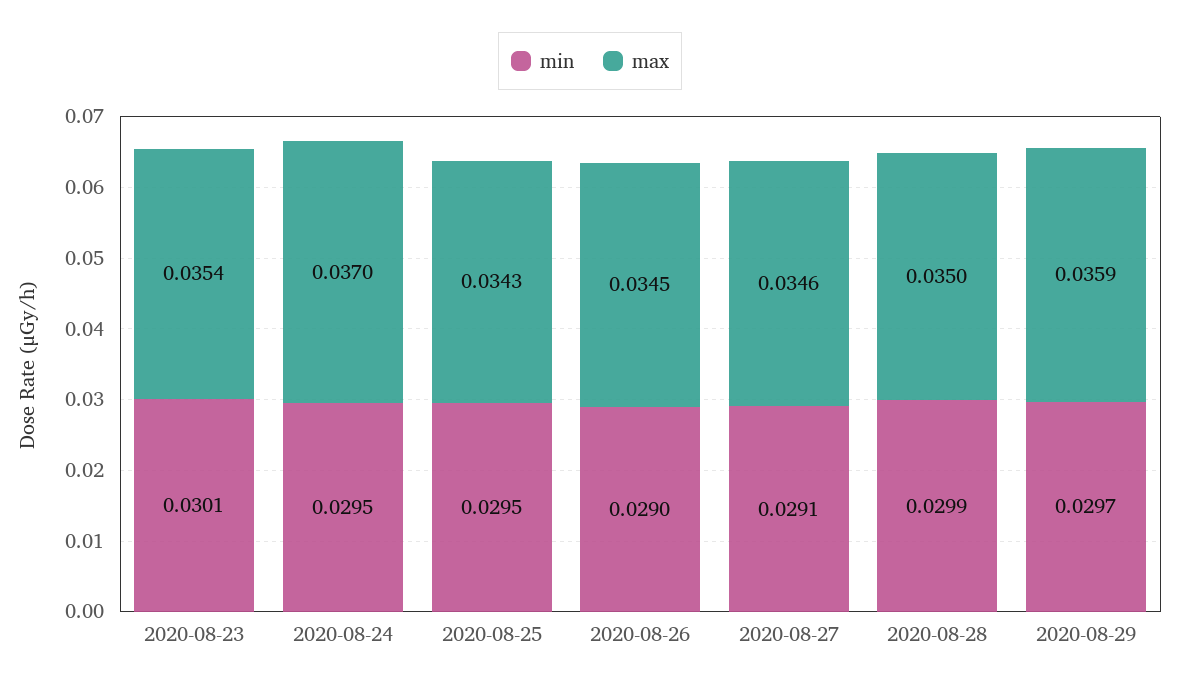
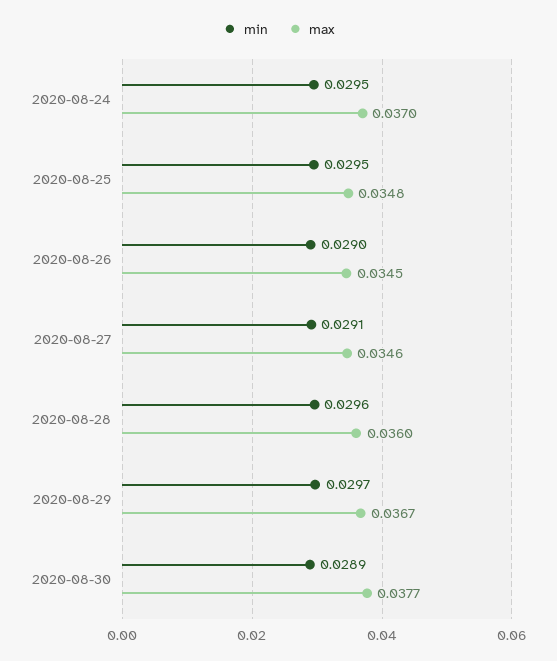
min, 2020-08-23: 0.0301 -> none
max, 2020-08-23: 0.0354 -> none
max, 2020-08-25: 0.0343 -> 0.0348
min, 2020-08-28: 0.0299 -> 0.0296
max, 2020-08-28: 0.035 -> 0.036
max, 2020-08-29: 0.0359 -> 0.0367
min, 2020-08-30: none -> 0.0289
max, 2020-08-30: none -> 0.0377

